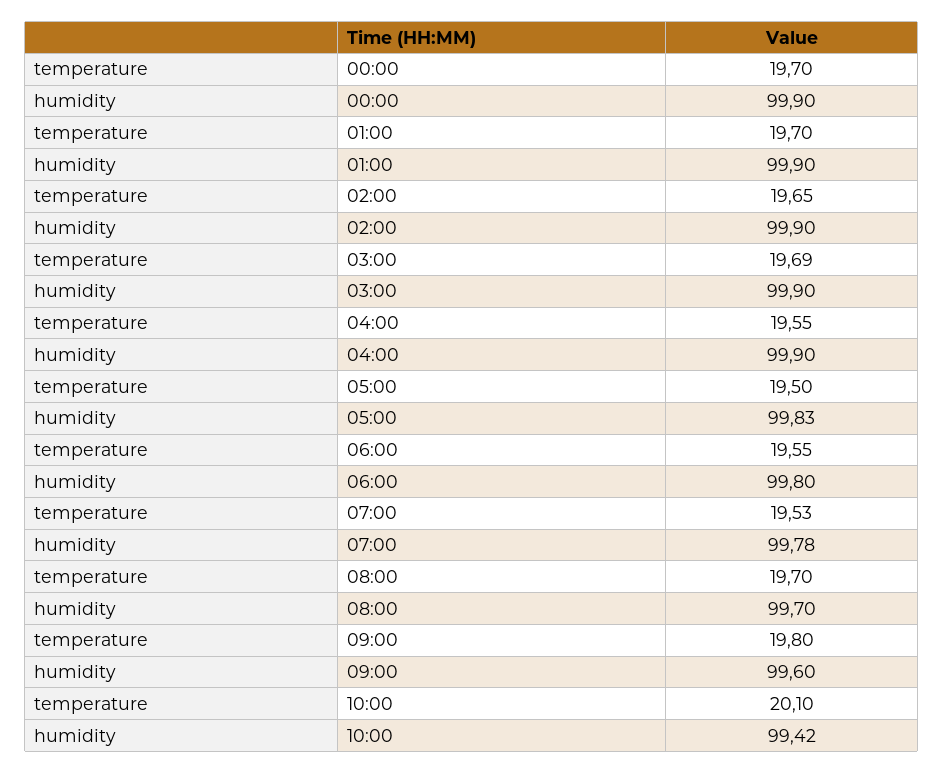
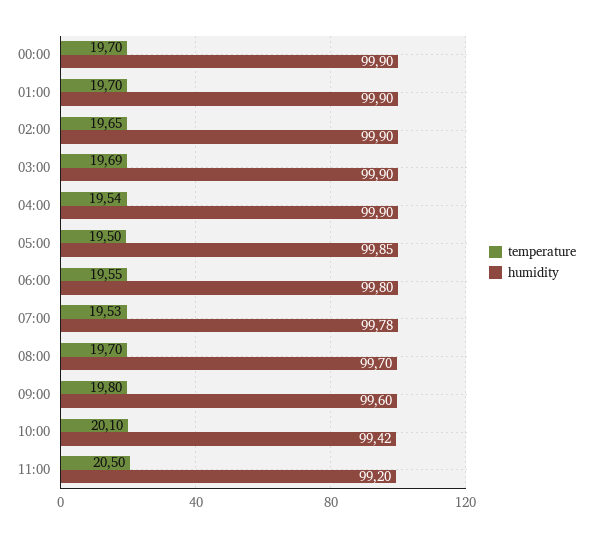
temperature, 04:00: 19.55 -> 19.54
humidity, 05:00: 99.83 -> 99.85
temperature, 11:00: none -> 20.5
humidity, 11:00: none -> 99.2

